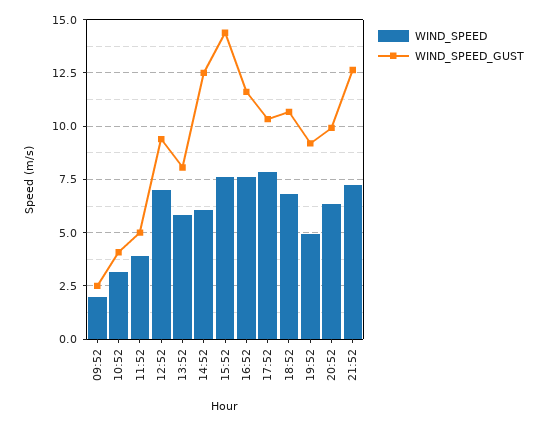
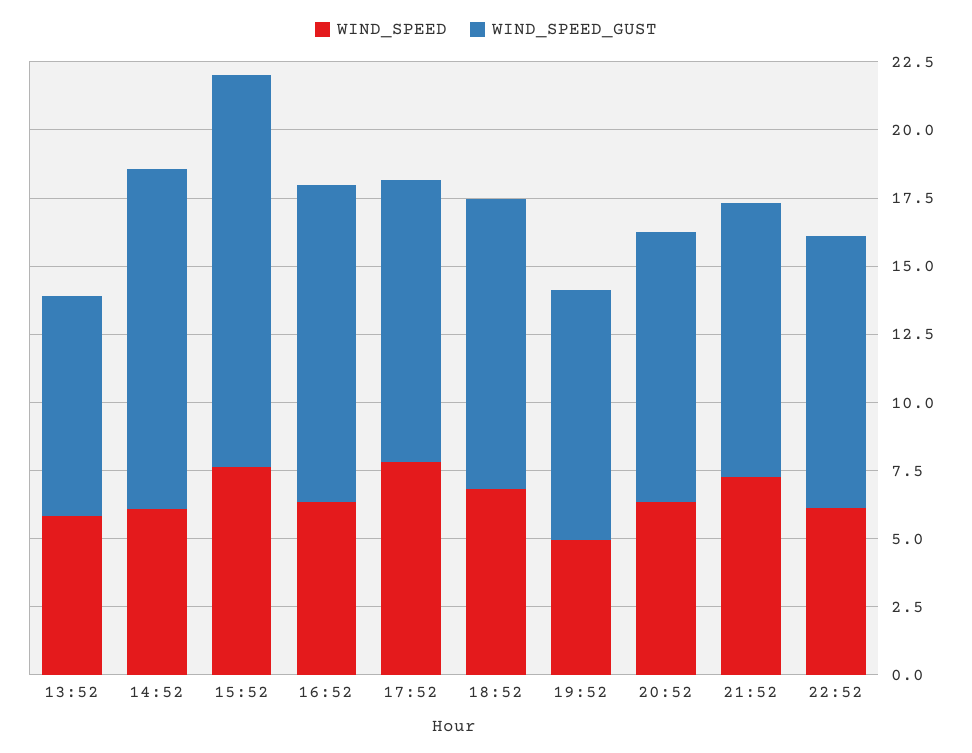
WIND_SPEED, 09:52: 2 -> none
WIND_SPEED_GUST, 09:52: 2.5 -> none
WIND_SPEED, 10:52: 3 -> none
WIND_SPEED_GUST, 10:52: 4 -> none
WIND_SPEED, 11:52: 4 -> none
WIND_SPEED_GUST, 11:52: 5 -> none
WIND_SPEED, 12:52: 7 -> none
WIND_SPEED_GUST, 12:52: 9.5 -> none
WIND_SPEED, 16:52: 7.5 -> 6.5
WIND_SPEED_GUST, 21:52: 12.5 -> 10
WIND_SPEED, 22:52: none -> 6
WIND_SPEED_GUST, 22:52: none -> 10

